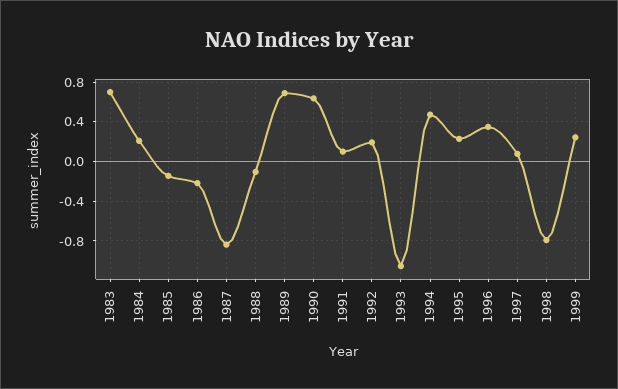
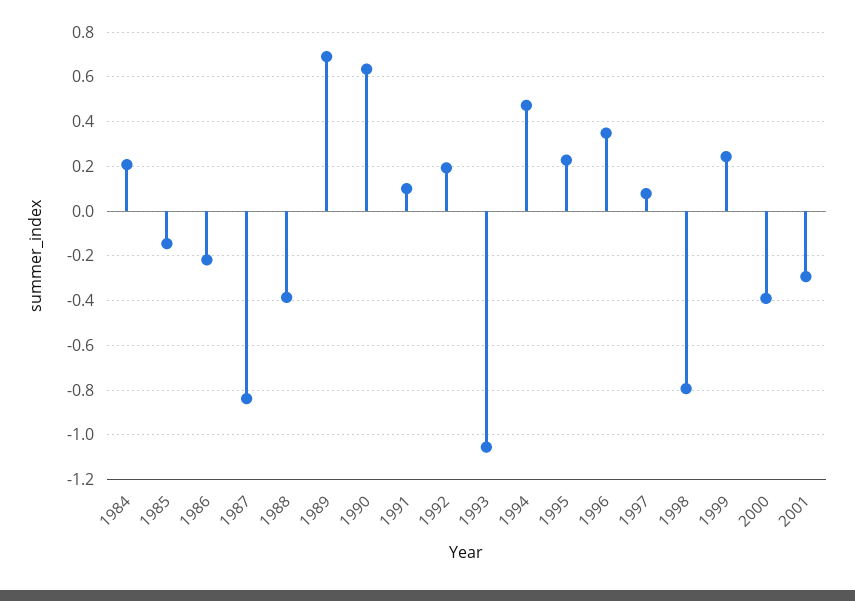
1983: 0.7 -> none
1988: -0.1 -> -0.4
2000: none -> -0.4
2001: none -> -0.3

